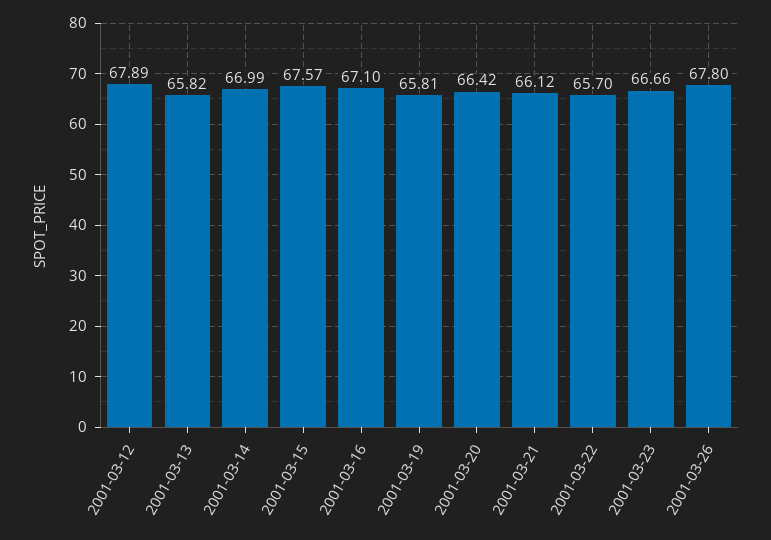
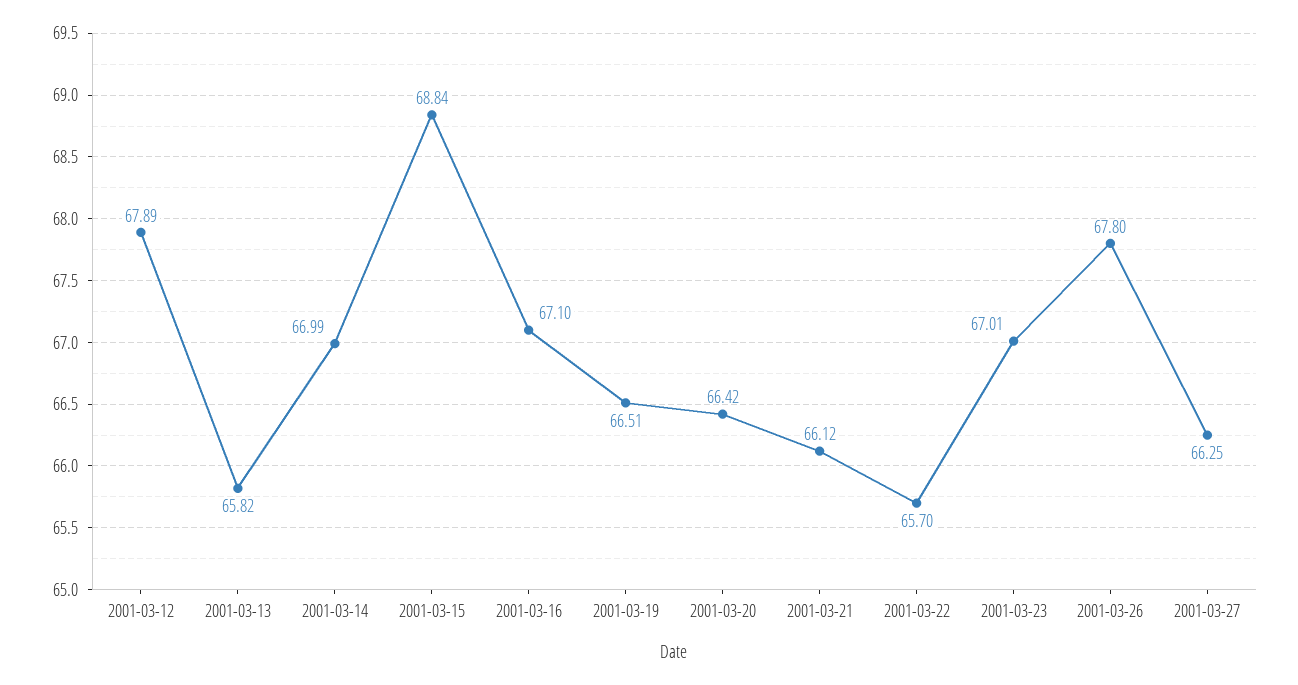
2001-03-15: 67.57 -> 68.84
2001-03-19: 65.81 -> 66.51
2001-03-23: 66.66 -> 67.01
2001-03-27: none -> 66.25

